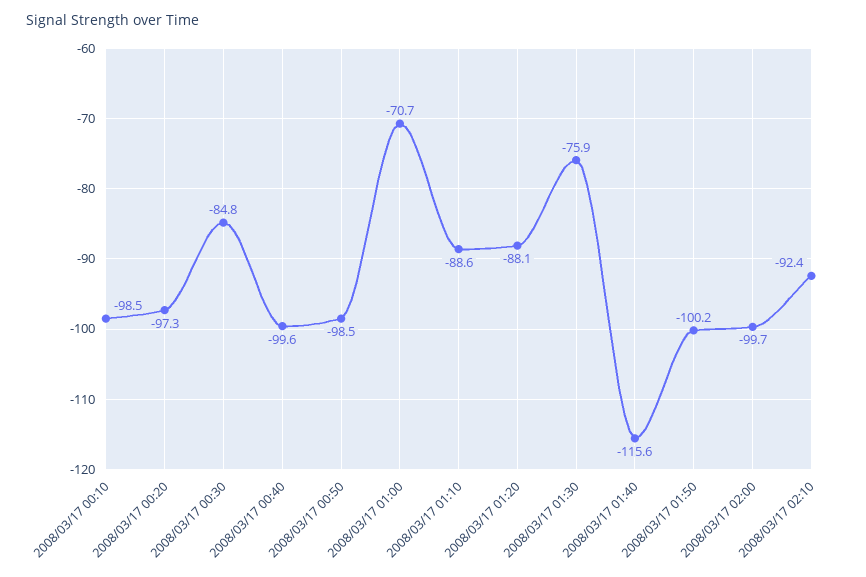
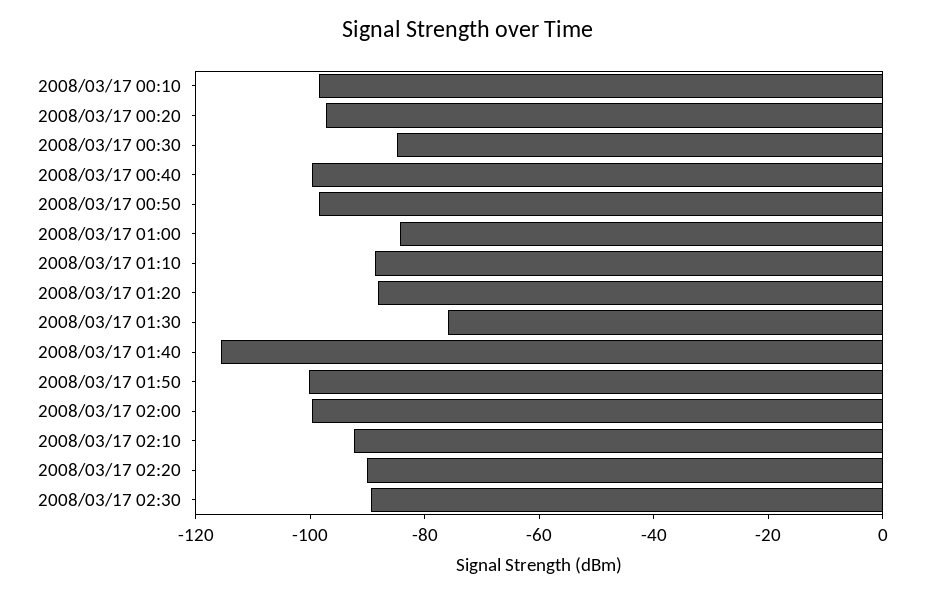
2008/03/17 01:00: -70.7 -> -85
2008/03/17 02:20: none -> -90
2008/03/17 02:30: none -> -90

